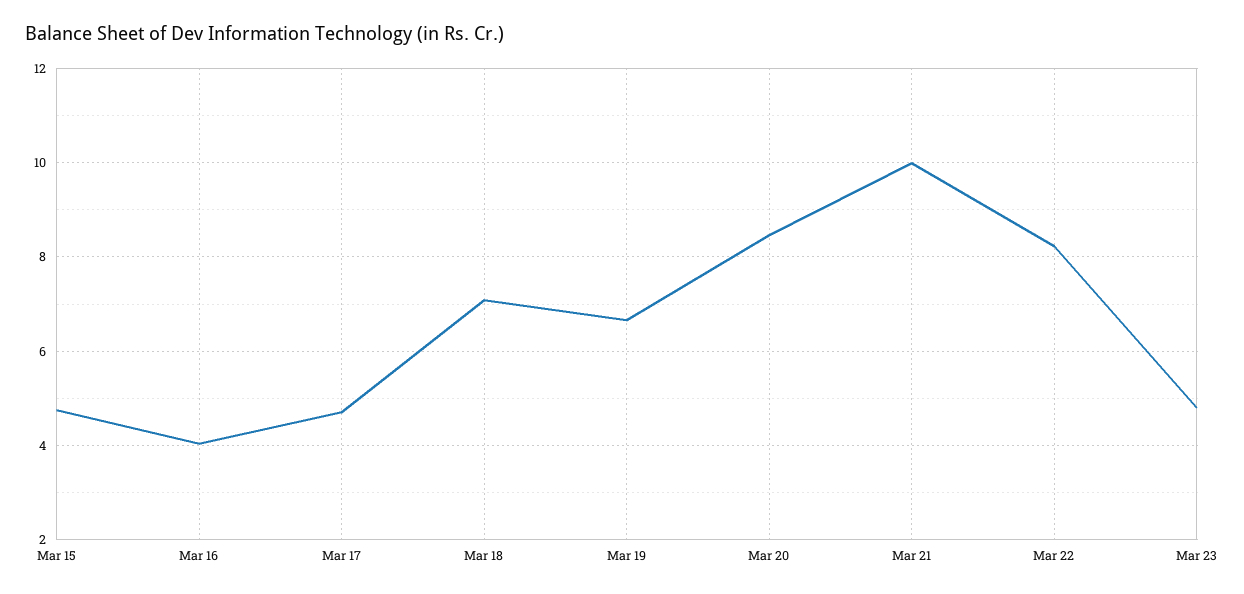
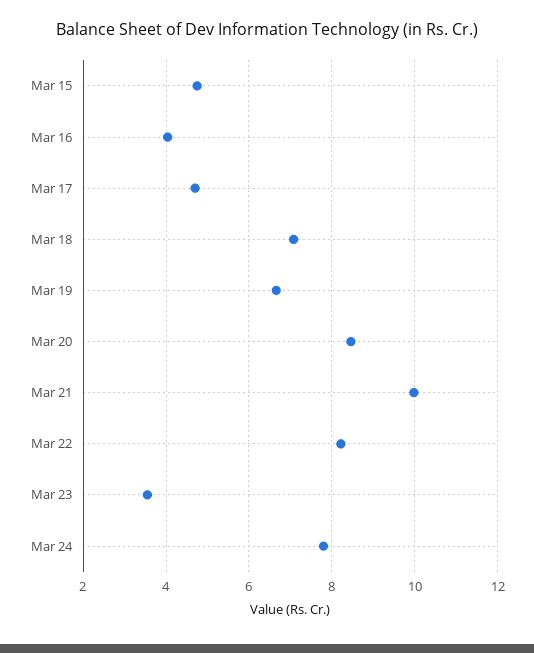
Mar 23: 4.8 -> 3.6
Mar 24: none -> 7.8

